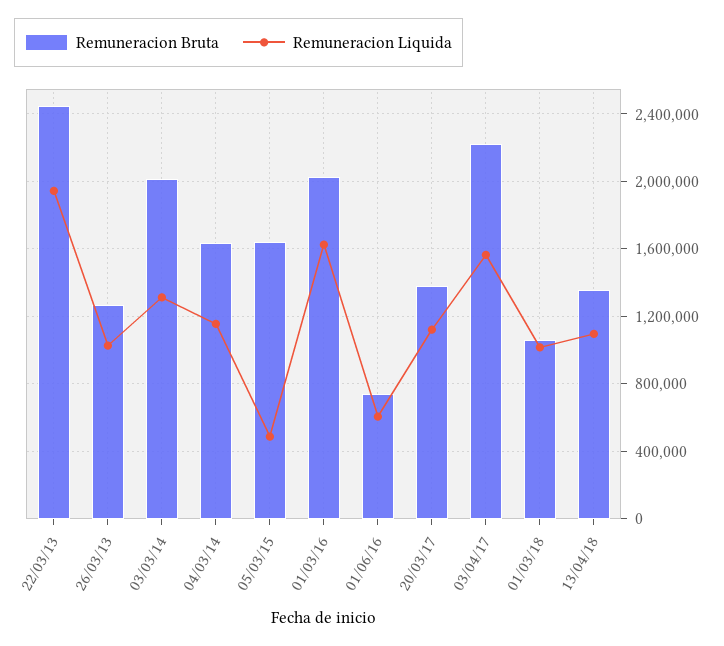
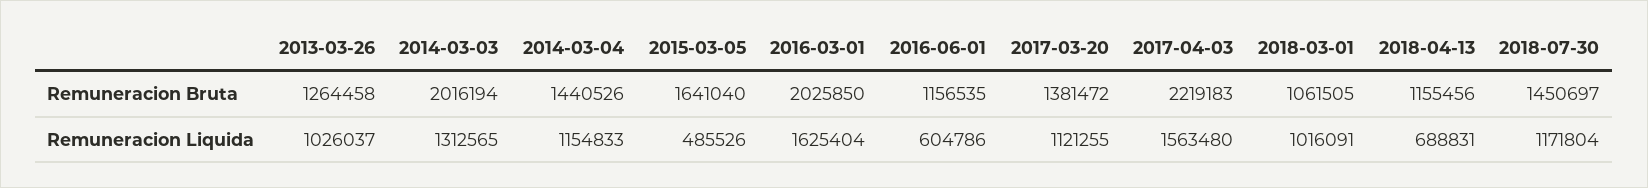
Remuneracion Bruta, 22/03/13: 2450000 -> none
Remuneracion Liquida, 22/03/13: 1950000 -> none
Remuneracion Bruta, 04/03/14: 1650000 -> 1440526
Remuneracion Bruta, 01/06/16: 750000 -> 1156535
Remuneracion Bruta, 13/04/18: 1350000 -> 1155456
Remuneracion Liquida, 13/04/18: 1100000 -> 688831
Remuneracion Bruta, 2018-07-30: none -> 1450697
Remuneracion Liquida, 2018-07-30: none -> 1171804

